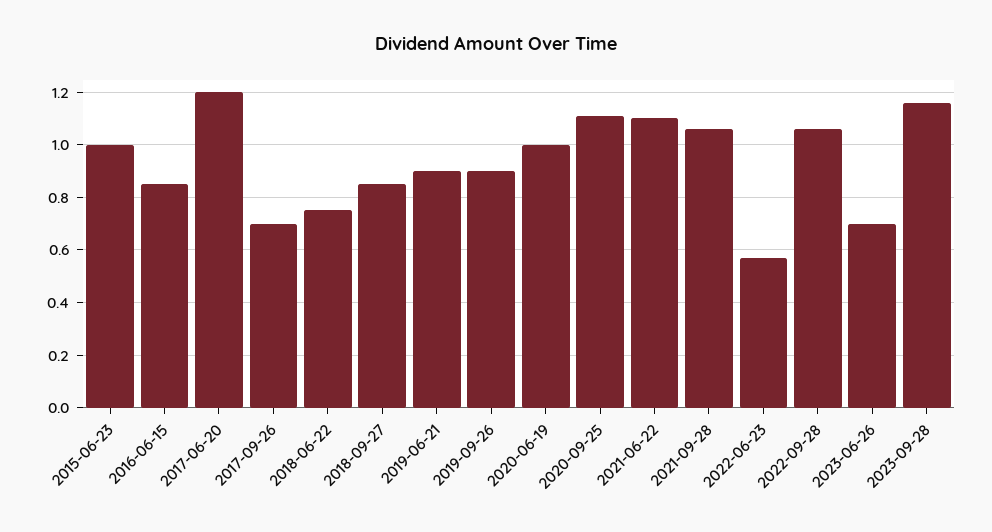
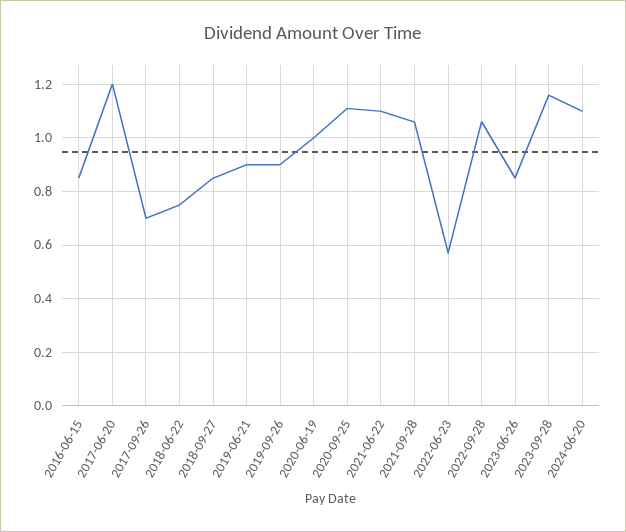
2015-06-23: 1 -> none
2023-06-26: 0.7 -> 0.85
2024-06-20: none -> 1.1

